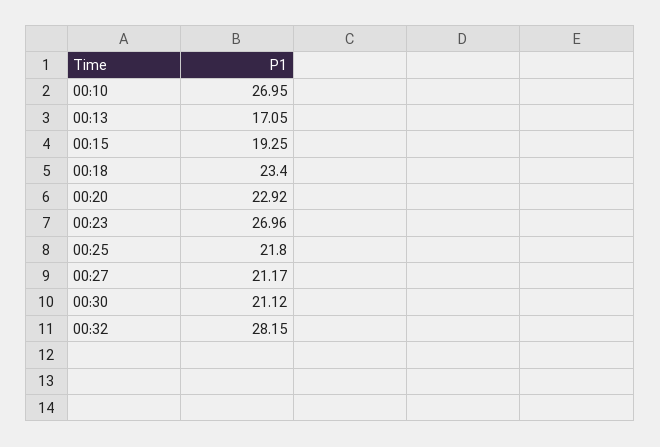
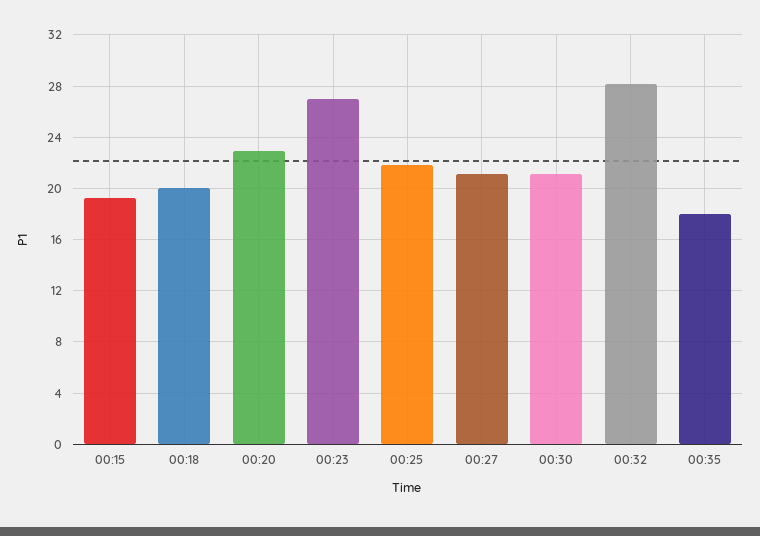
00:10: 26.95 -> none
00:13: 17.05 -> none
00:18: 23.4 -> 20
00:35: none -> 18

